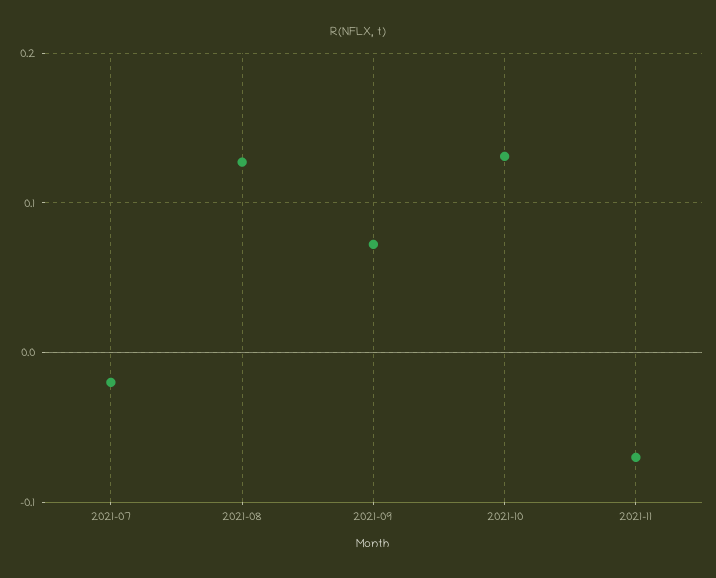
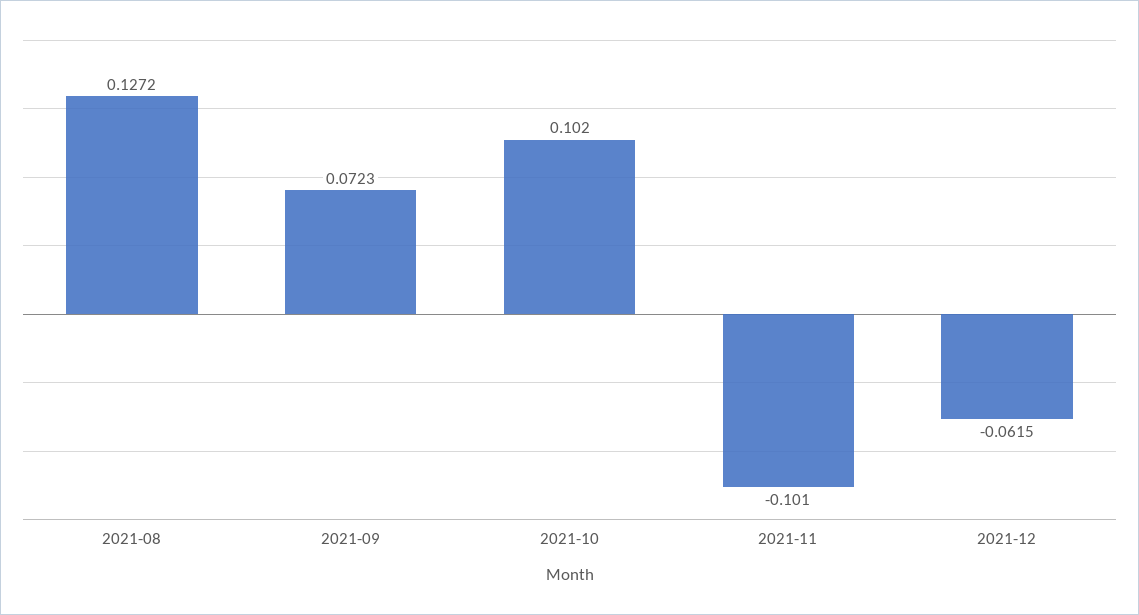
2021-07: -0.02 -> none
2021-10: 0.13 -> 0.102
2021-11: -0.07 -> -0.101
2021-12: none -> -0.0615

